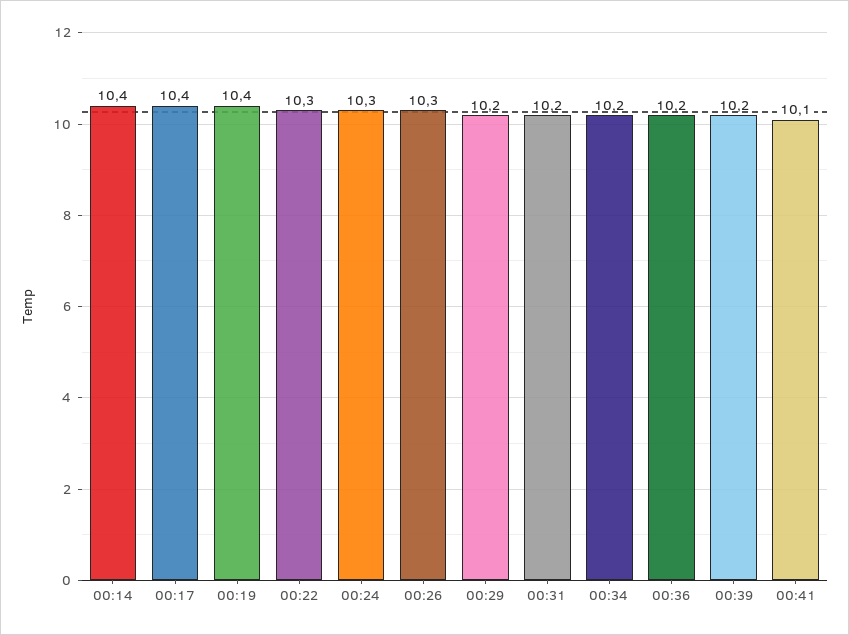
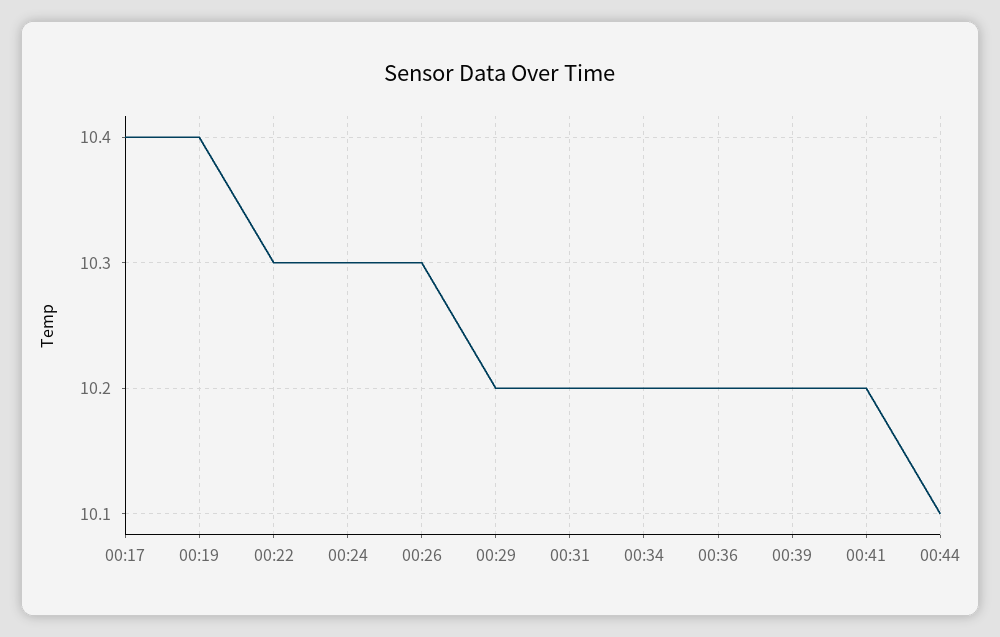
00:14: 10.4 -> none
00:41: 10.1 -> 10.2
00:44: none -> 10.1

